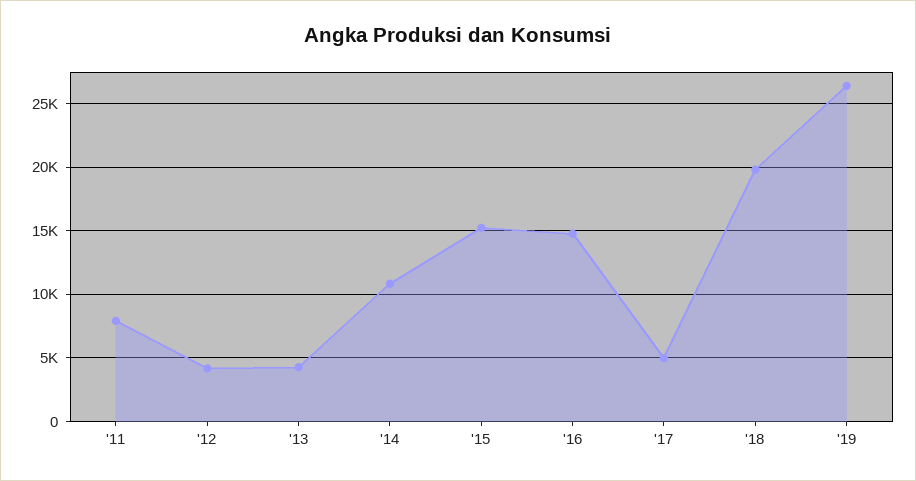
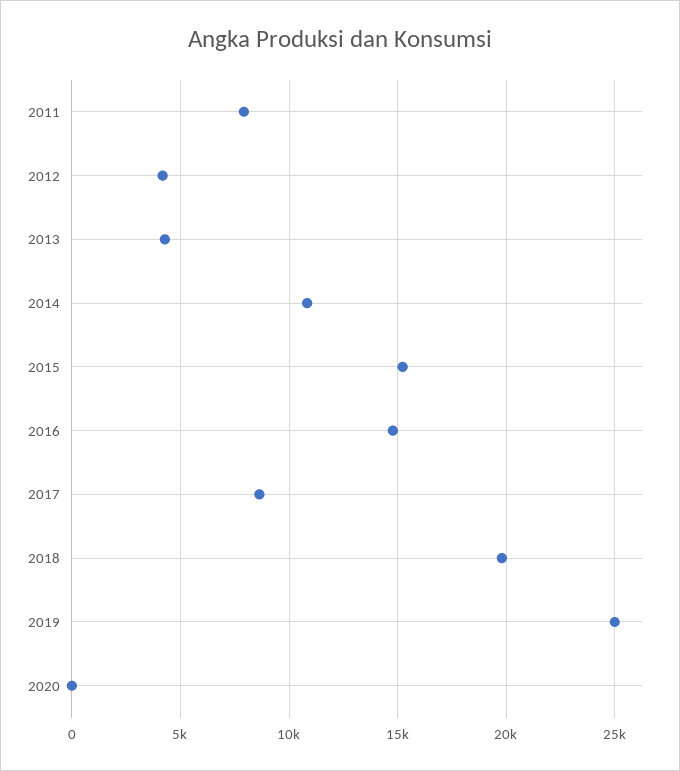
'17: 5000 -> 8500
'19: 26500 -> 25000
2020: none -> 0

